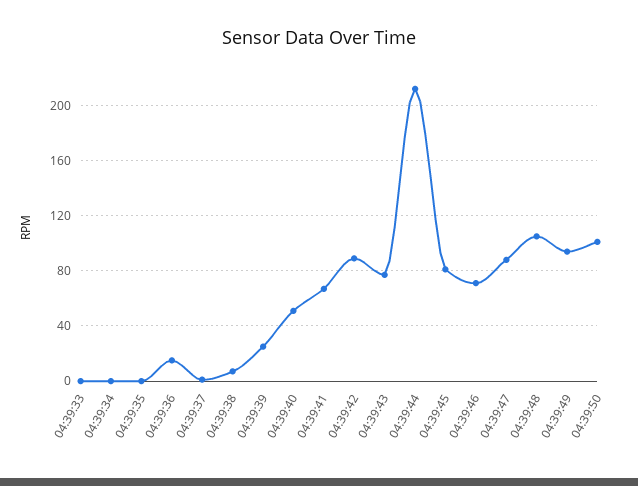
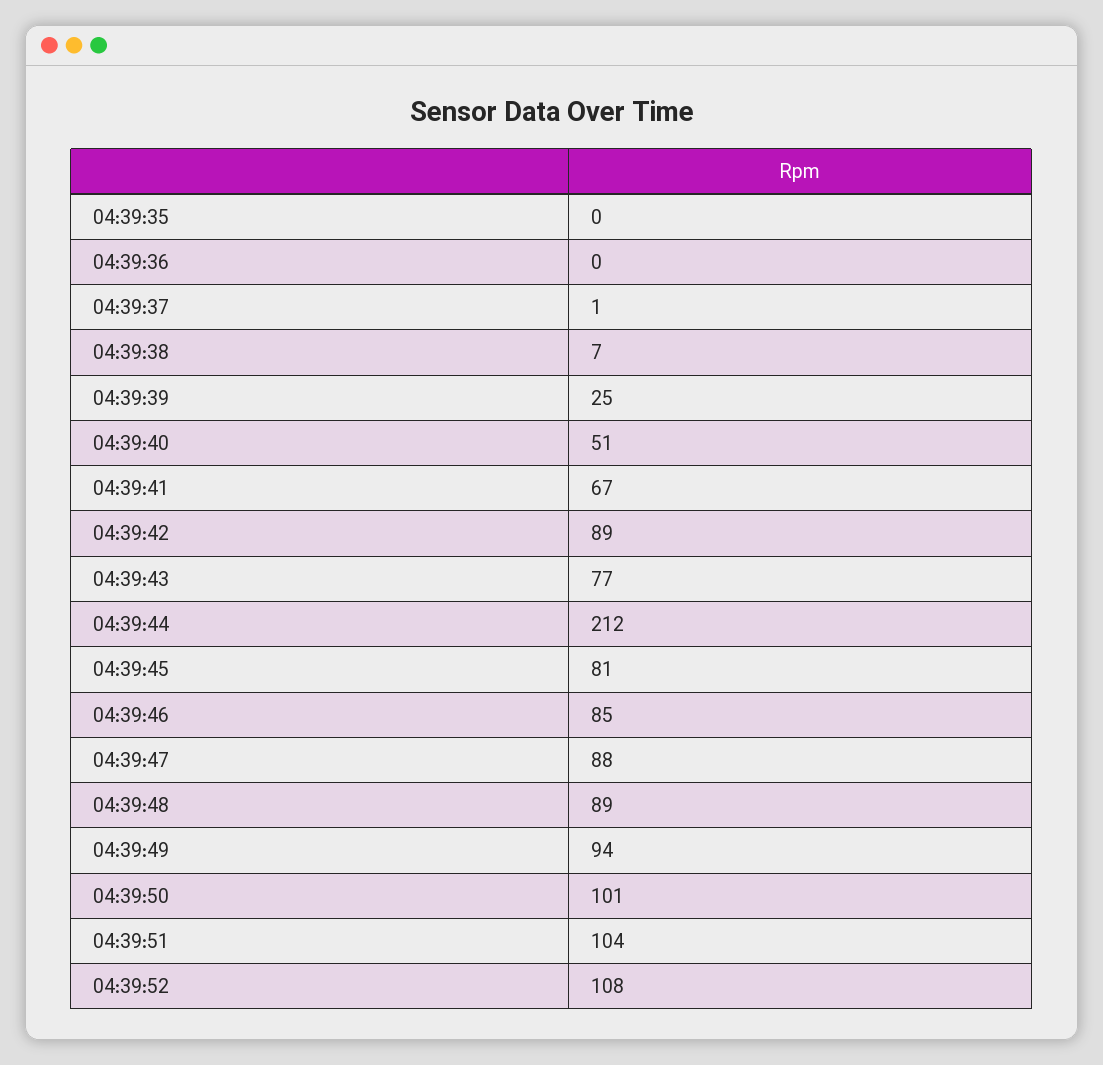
04:39:33: 0 -> none
04:39:34: 0 -> none
04:39:36: 15 -> 0
04:39:46: 70 -> 85
04:39:48: 105 -> 89
04:39:51: none -> 104
04:39:52: none -> 108

